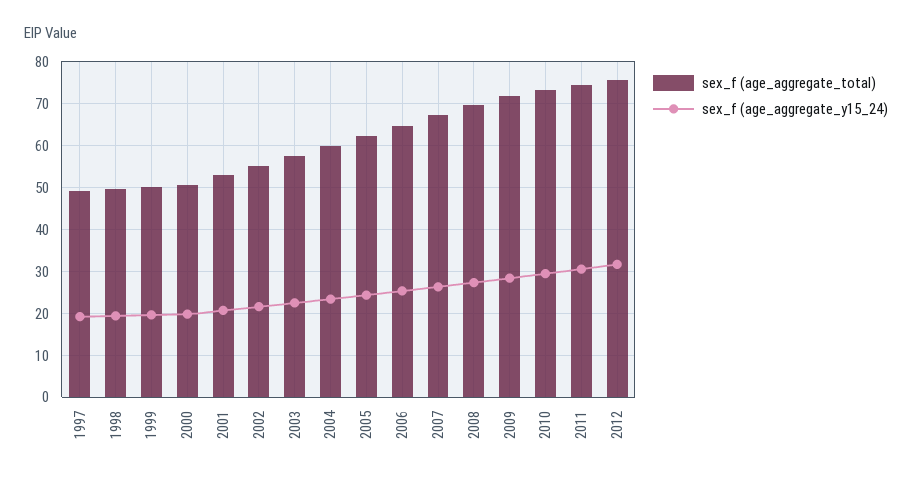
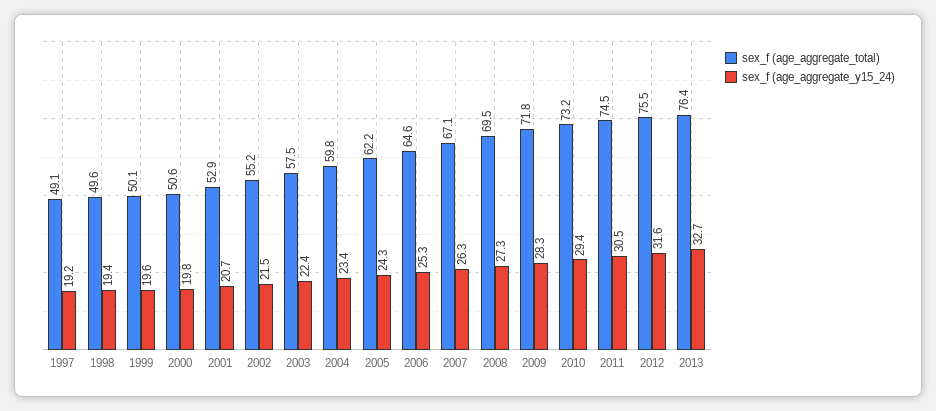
sex_f (age_aggregate_total), 2013: none -> 76.4
sex_f (age_aggregate_y15_24), 2013: none -> 32.7

